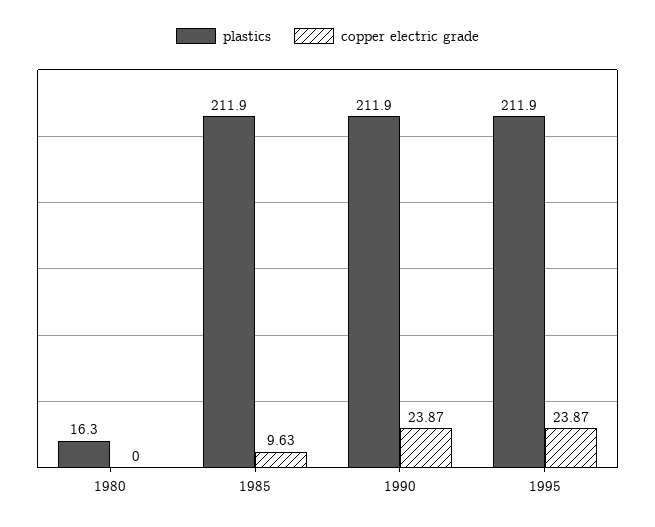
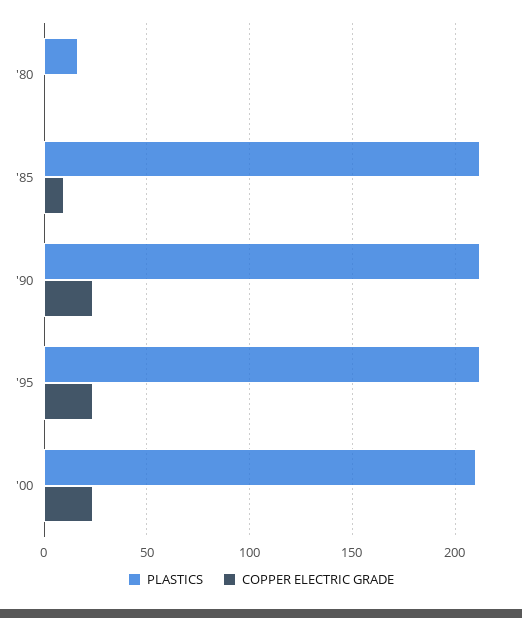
plastics, '00: none -> 210
copper electric grade, '00: none -> 25

